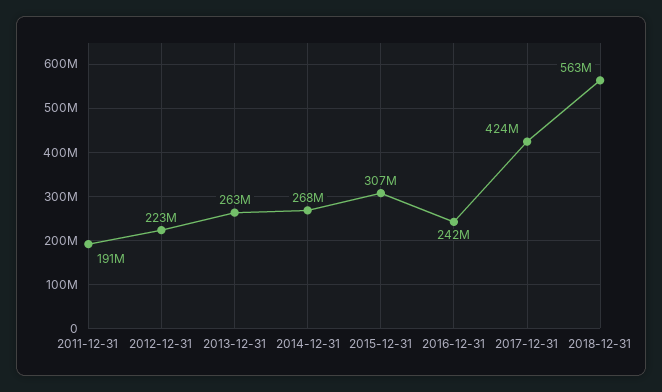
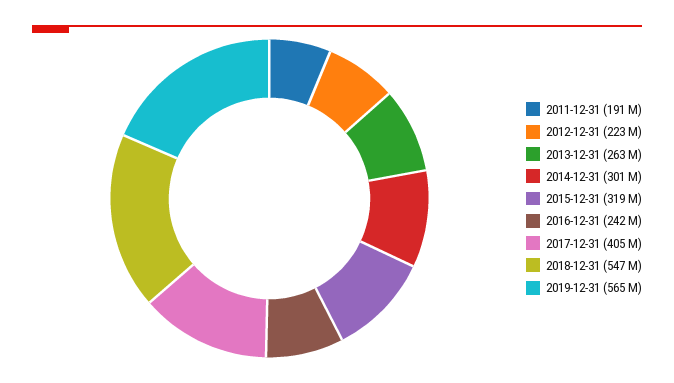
2014-12-31: 268000000 -> 301000000
2015-12-31: 307000000 -> 319000000
2017-12-31: 424000000 -> 405000000
2018-12-31: 563000000 -> 547000000
2019-12-31: none -> 565000000

